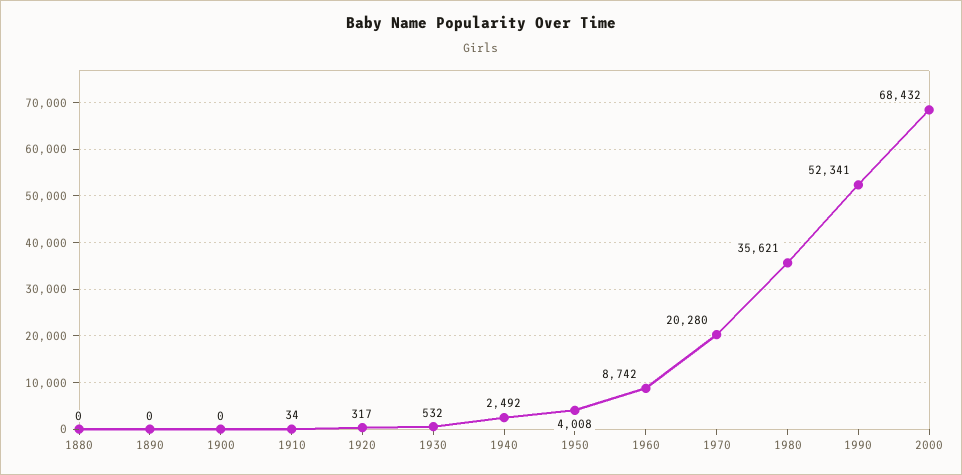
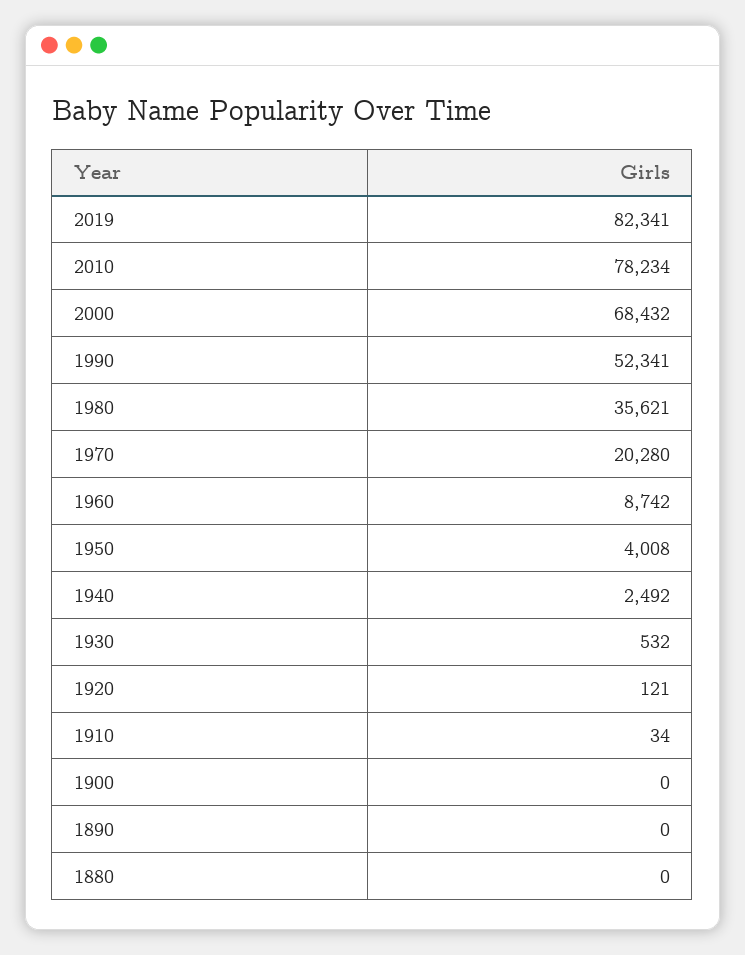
1920: 317 -> 121
2019: none -> 82341
2010: none -> 78234

